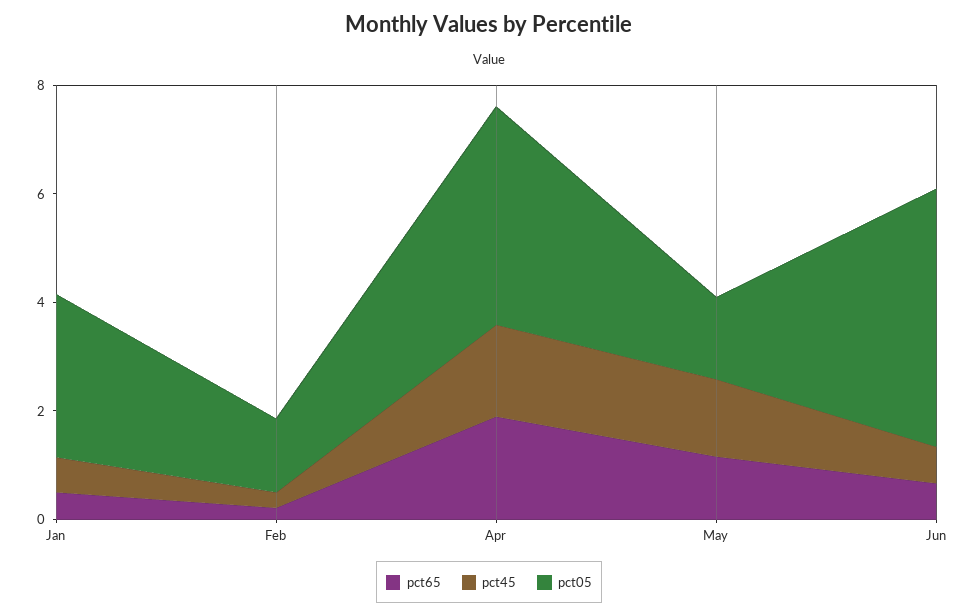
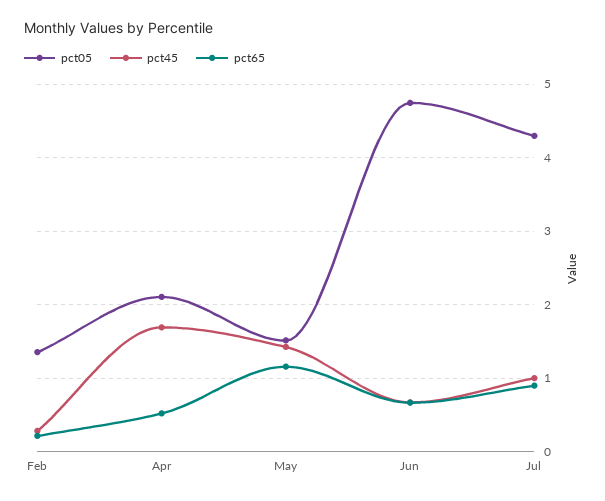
pct65, Jan: 0.5 -> none
pct45, Jan: 0.5 -> none
pct05, Jan: 3 -> none
pct65, Apr: 2 -> 0.5
pct05, Apr: 4 -> 2.1
pct05, Jul: none -> 4.3
pct45, Jul: none -> 1
pct65, Jul: none -> 0.9

